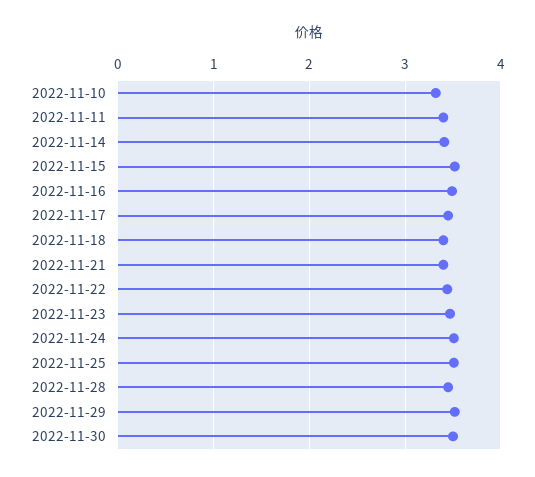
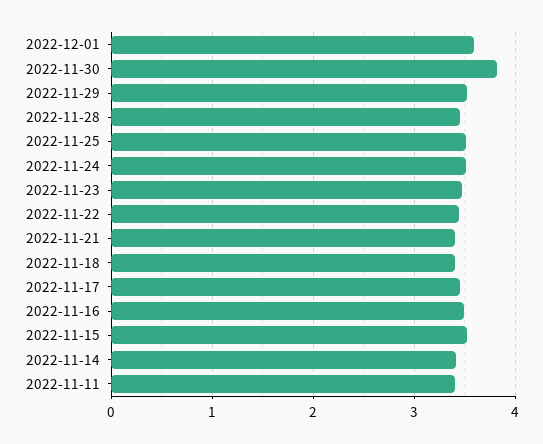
2022-11-10: 3.3 -> none
2022-11-30: 3.5 -> 3.8
2022-12-01: none -> 3.6

